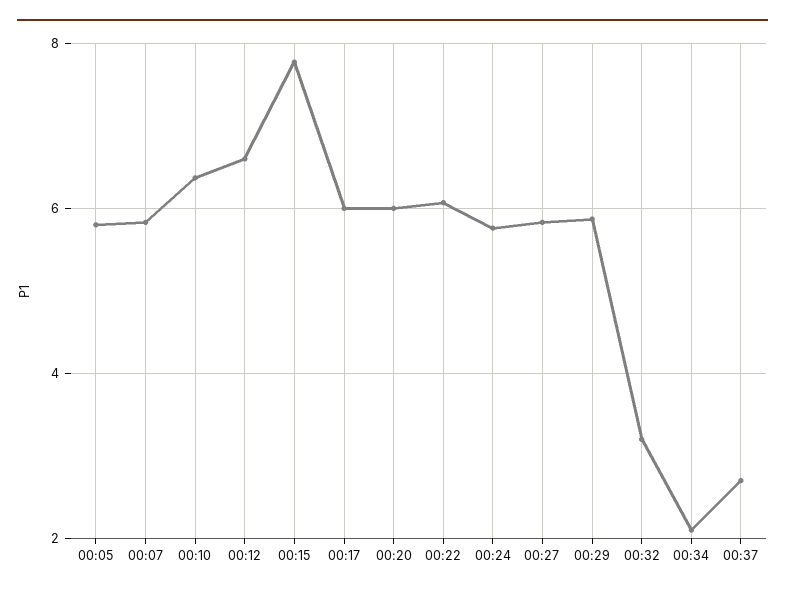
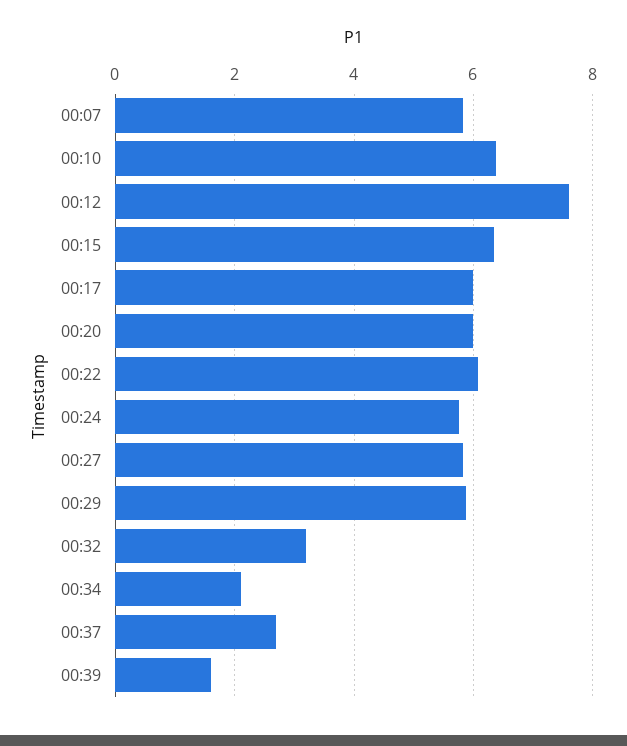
00:05: 5.8 -> none
00:12: 6.6 -> 7.6
00:15: 7.8 -> 6.4
00:39: none -> 1.6

